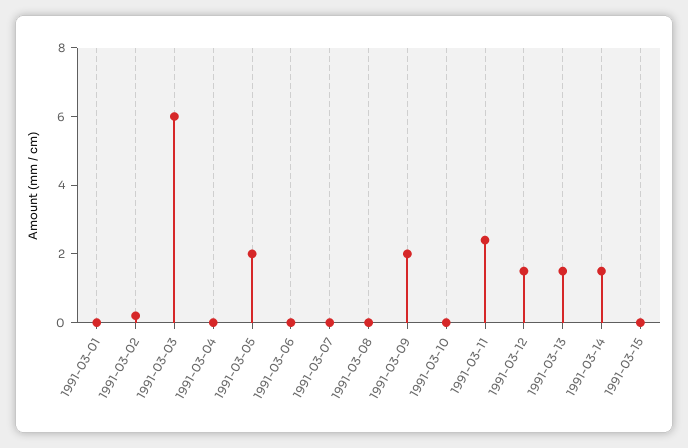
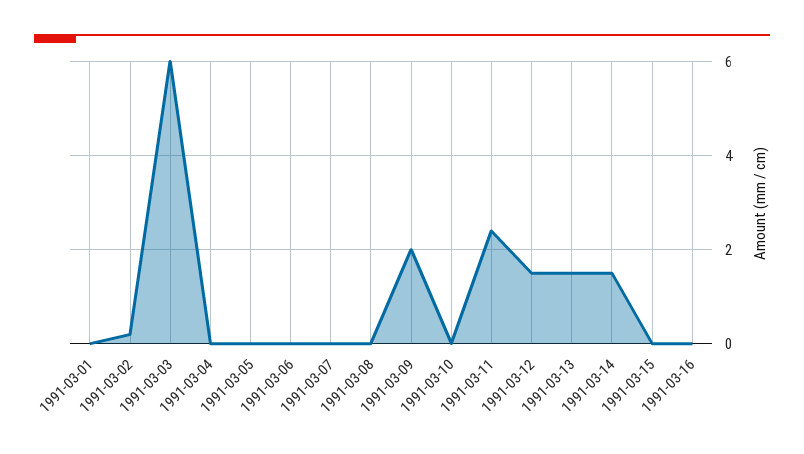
1991-03-05: 2 -> 0
1991-03-16: none -> 0

